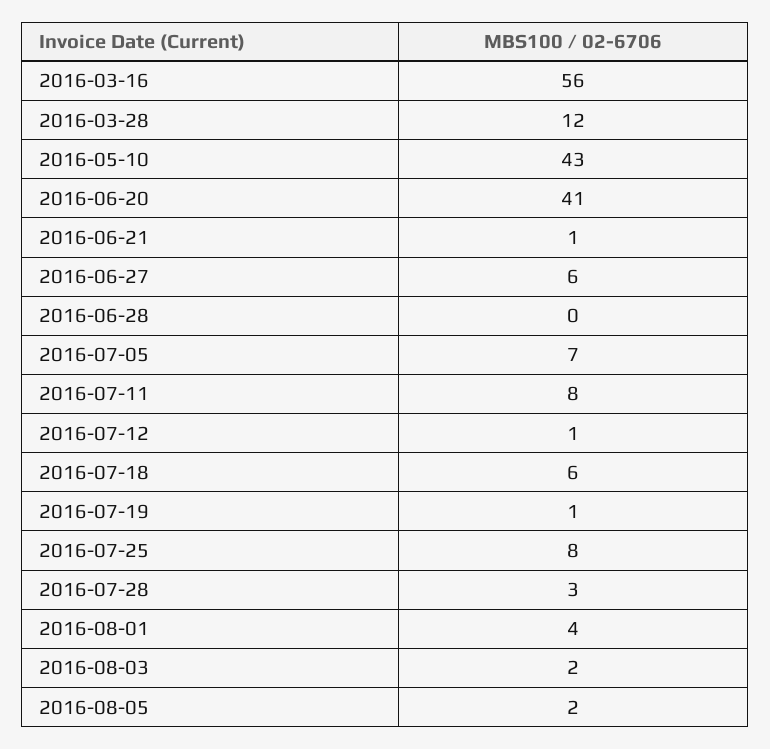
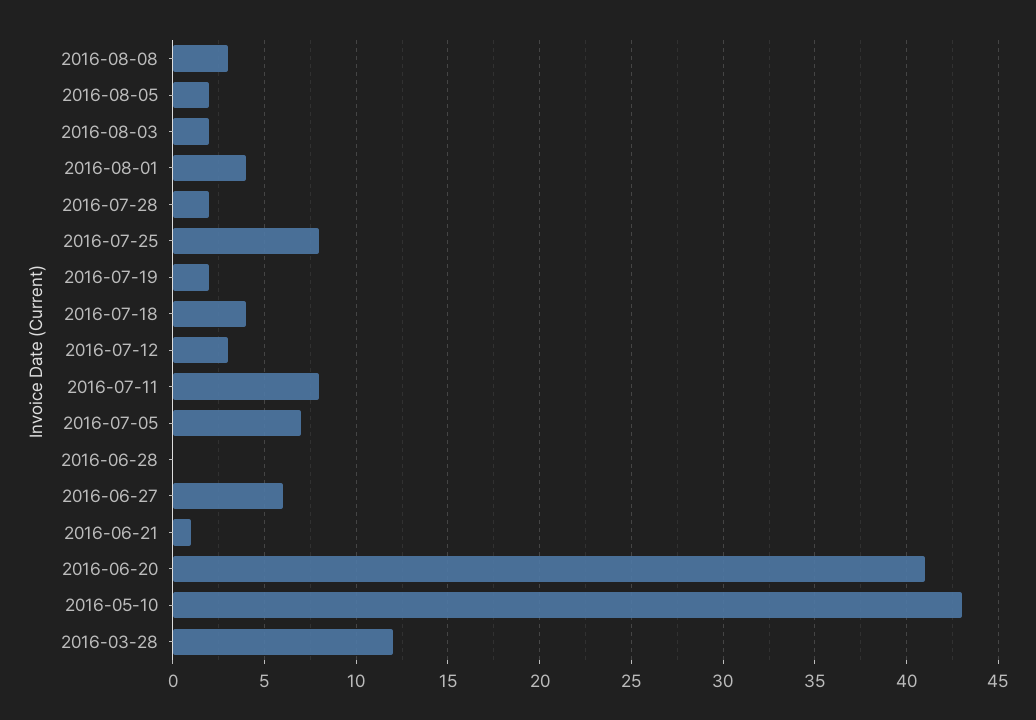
2016-03-16: 56 -> none
2016-07-12: 1 -> 3
2016-07-18: 6 -> 4
2016-07-19: 1 -> 2
2016-07-28: 3 -> 2
2016-08-08: none -> 3

